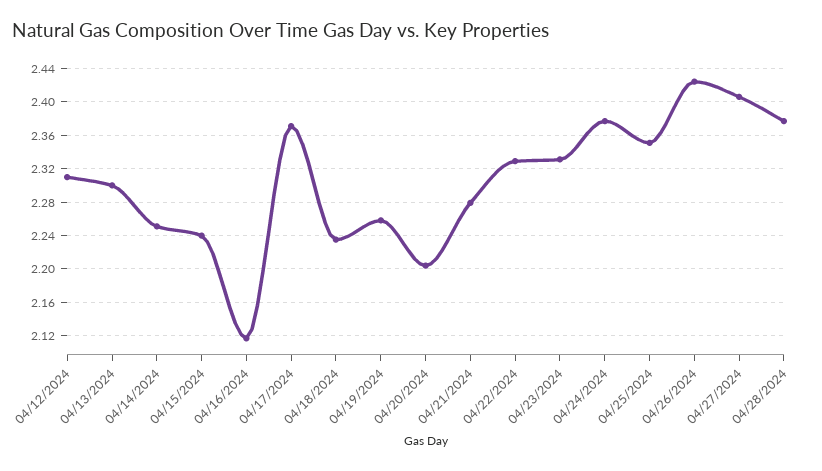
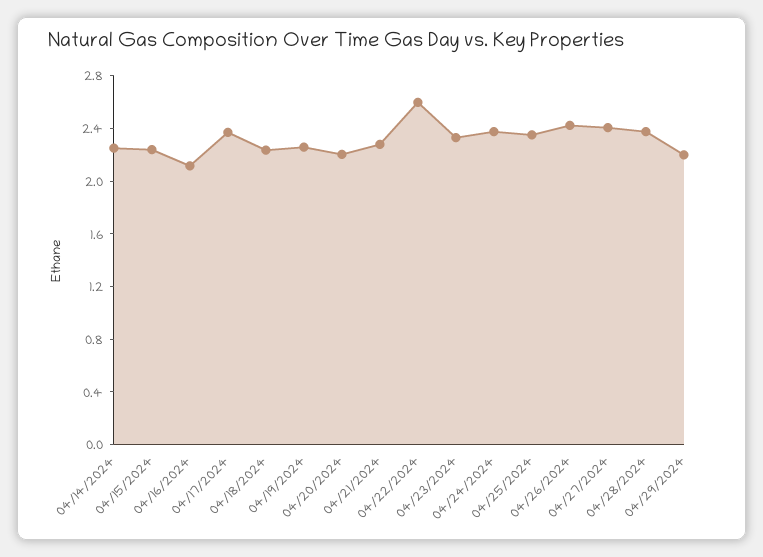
04/12/2024: 2.31 -> none
04/13/2024: 2.3 -> none
04/22/2024: 2.33 -> 2.6
04/29/2024: none -> 2.2

